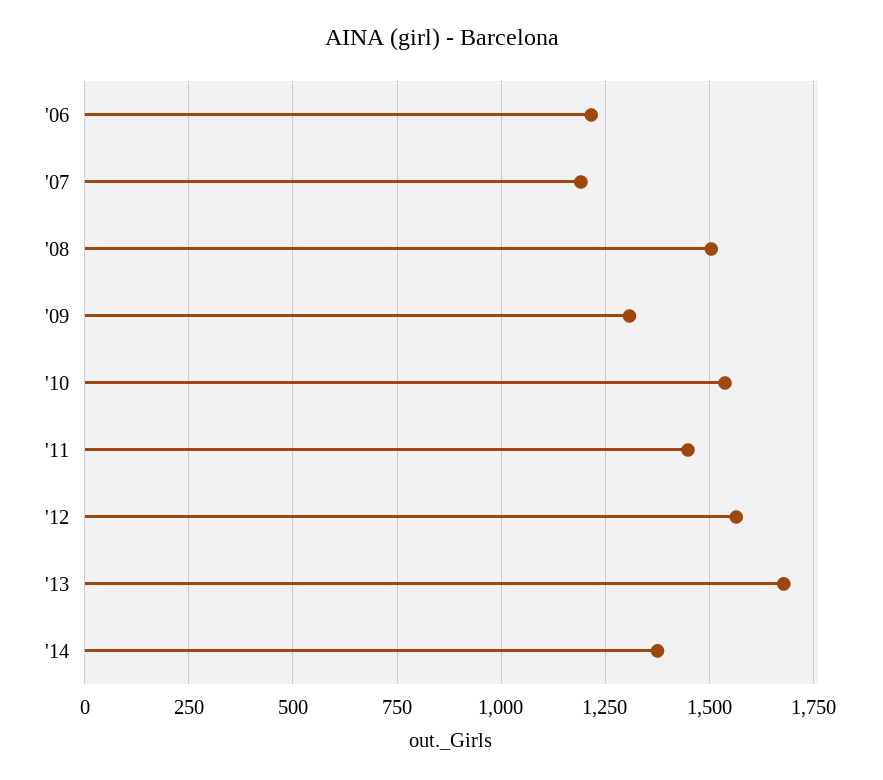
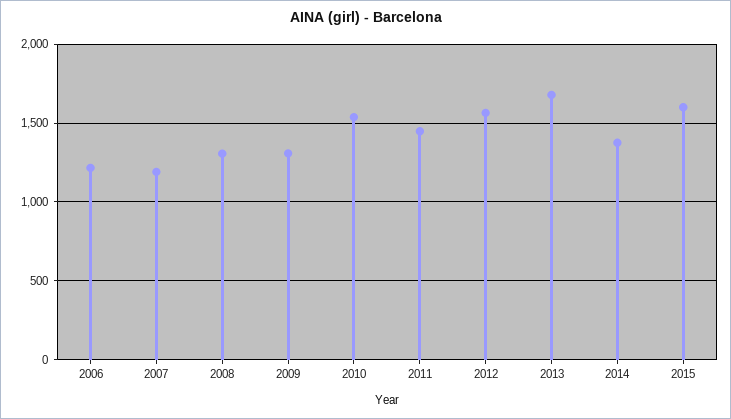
'08: 1500 -> 1300
2015: none -> 1600

